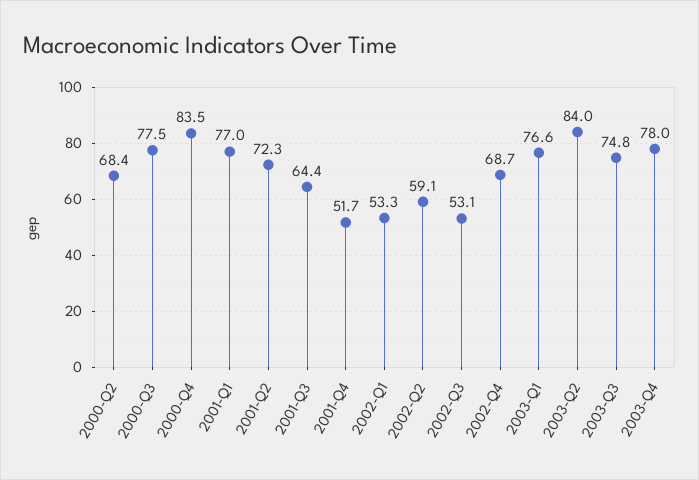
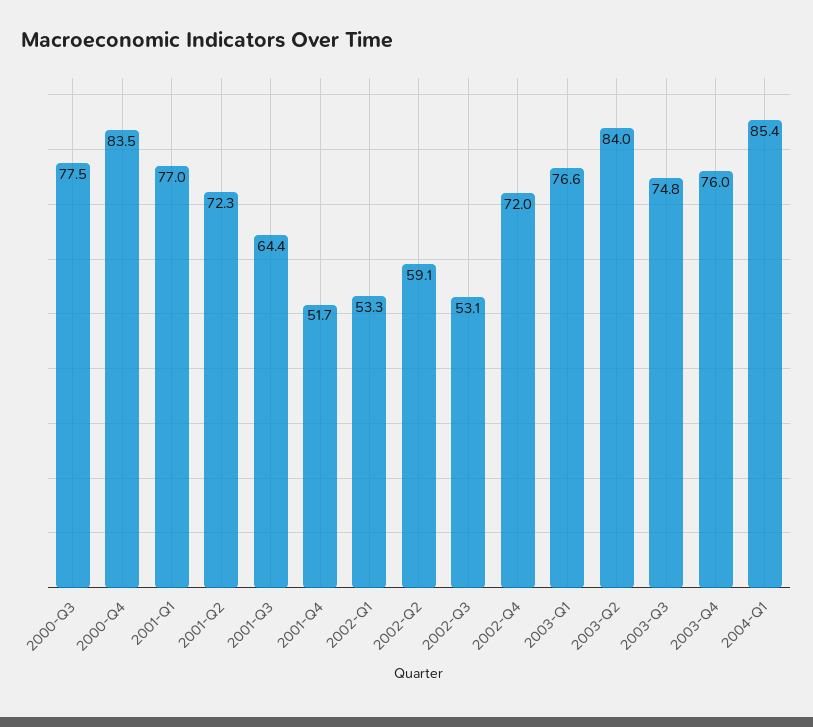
2000-Q2: 68.4 -> none
2002-Q4: 68.7 -> 72
2003-Q4: 78 -> 76
2004-Q1: none -> 85.4

